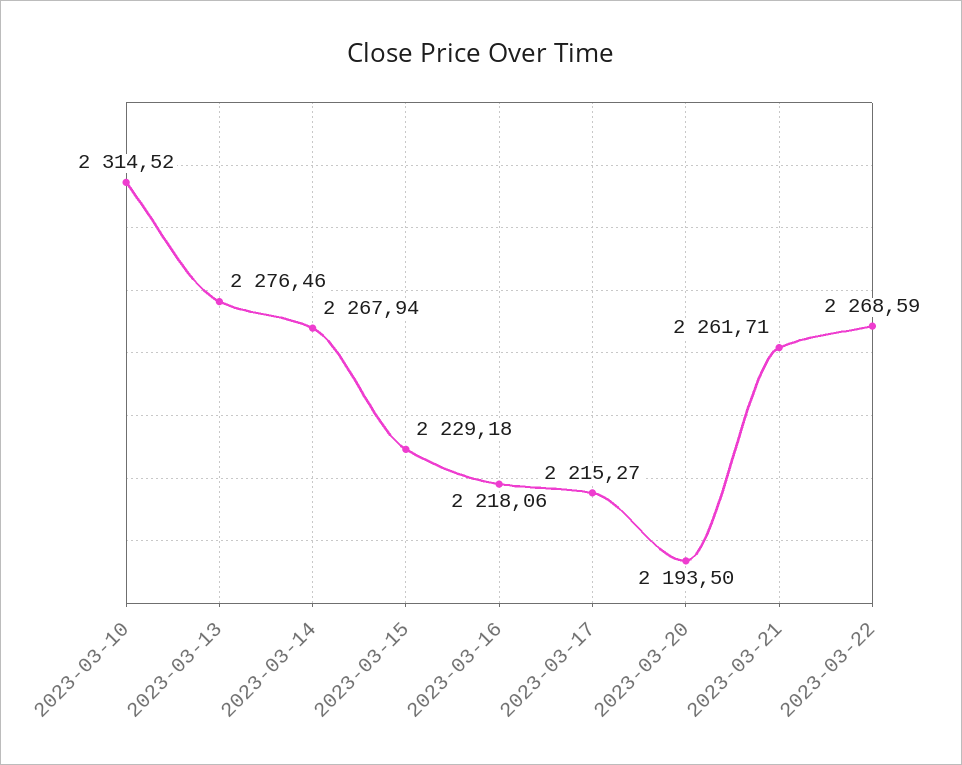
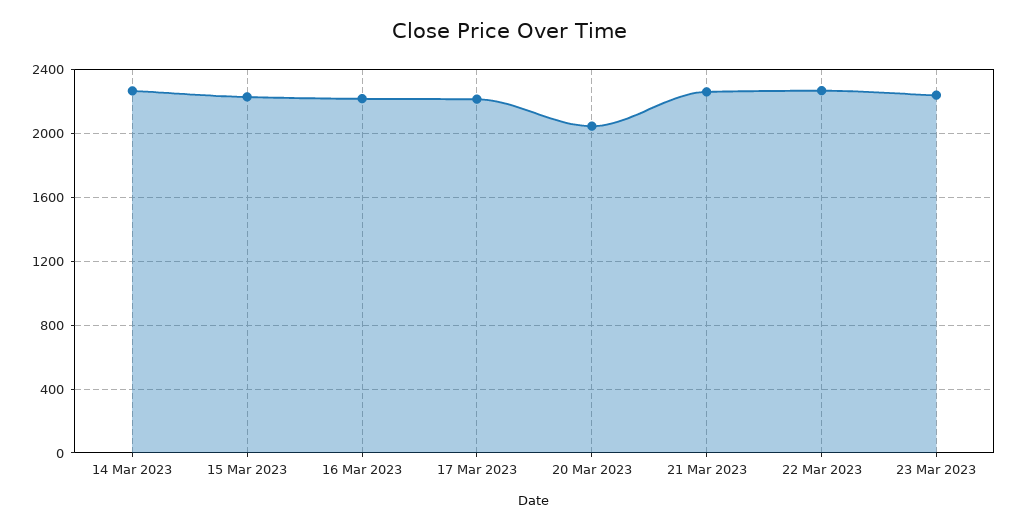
2023-03-10: 2314.52 -> none
2023-03-13: 2276.46 -> none
2023-03-20: 2193.5 -> 2050
23 Mar 2023: none -> 2250

